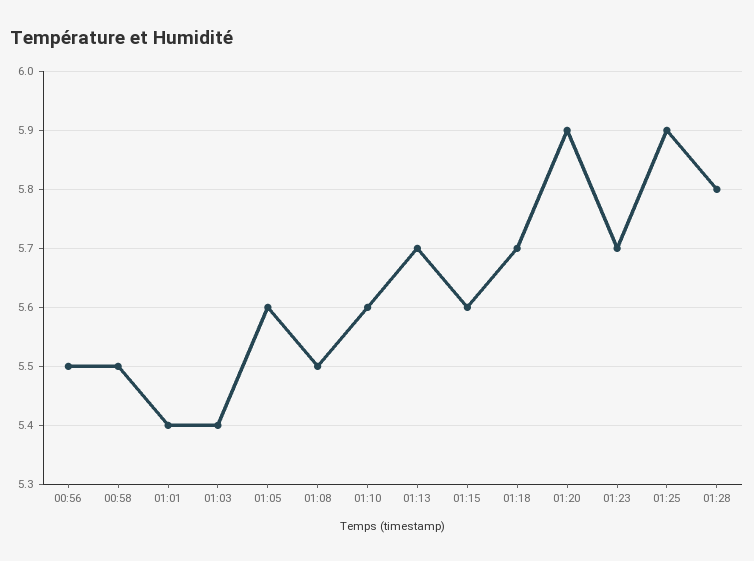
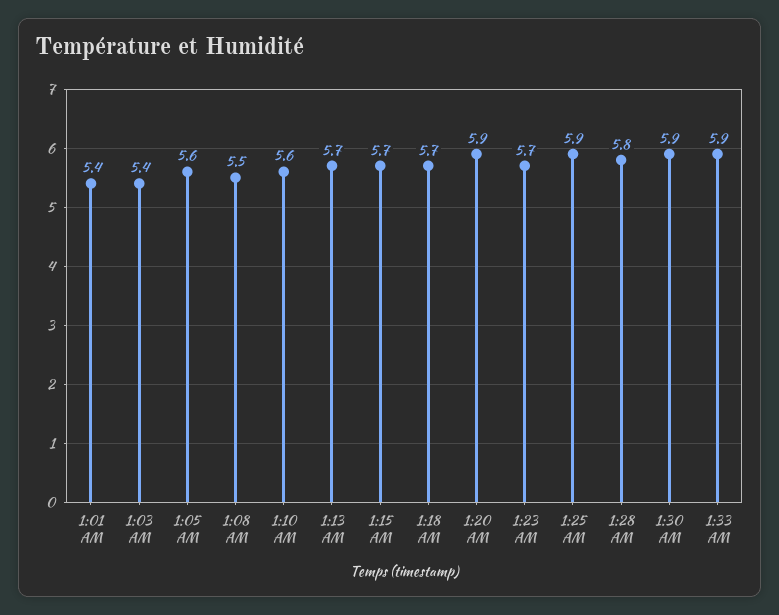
00:56: 5.5 -> none
00:58: 5.5 -> none
01:15: 5.6 -> 5.7
1:30 AM: none -> 5.9
1:33 AM: none -> 5.9

